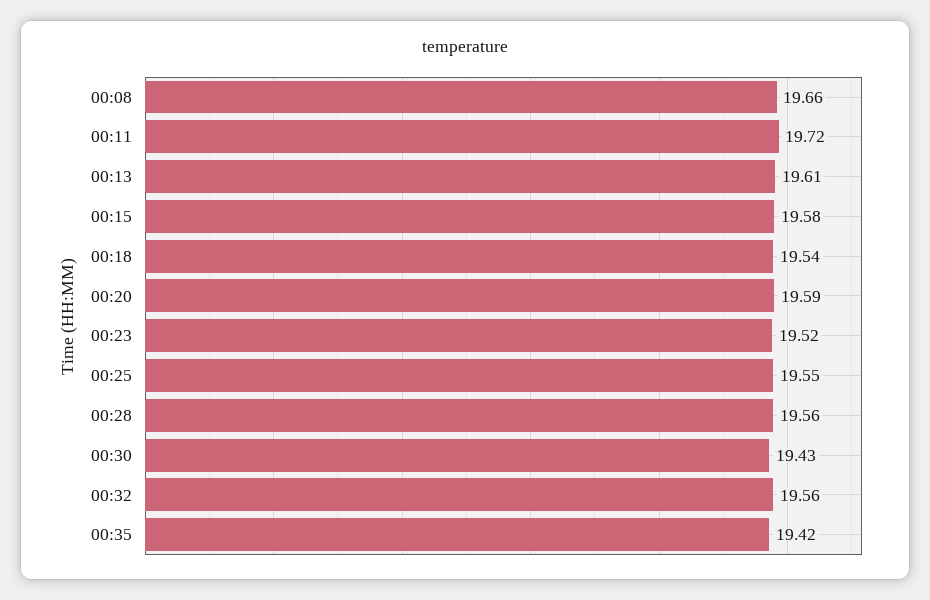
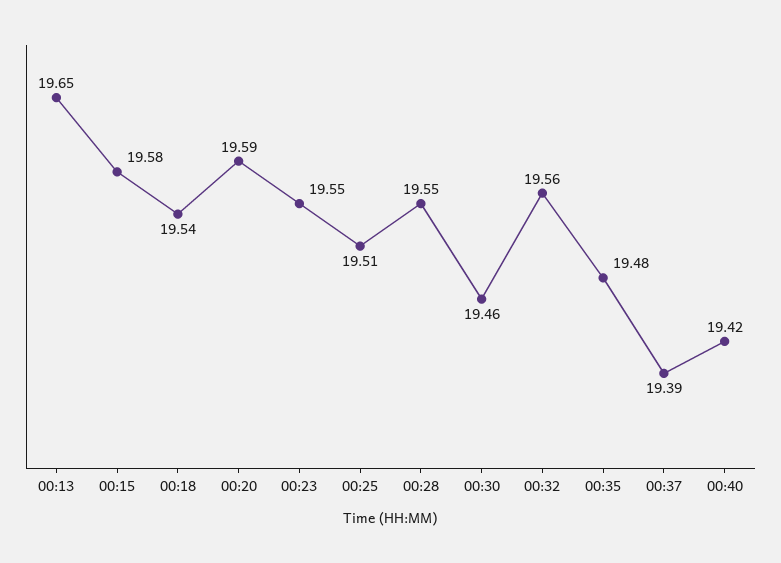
00:08: 19.66 -> none
00:11: 19.72 -> none
00:13: 19.61 -> 19.65
00:23: 19.52 -> 19.55
00:25: 19.55 -> 19.51
00:28: 19.56 -> 19.55
00:30: 19.43 -> 19.46
00:35: 19.42 -> 19.48
00:37: none -> 19.39
00:40: none -> 19.42

